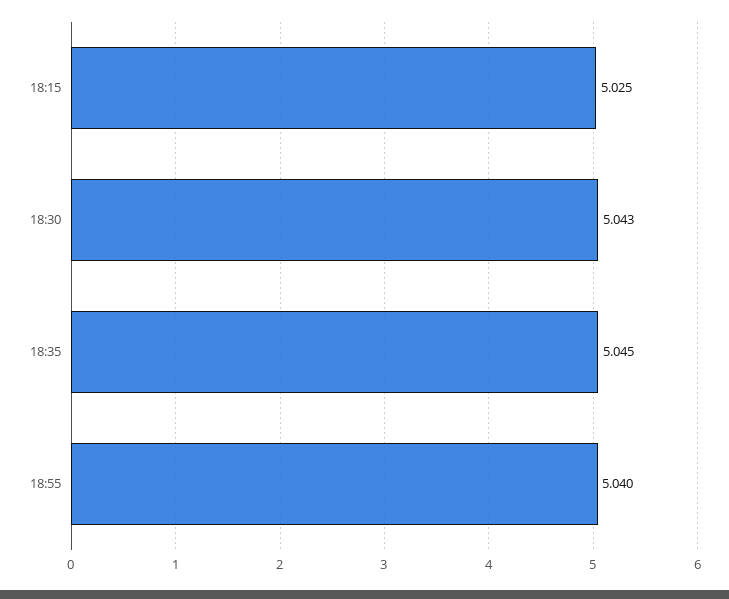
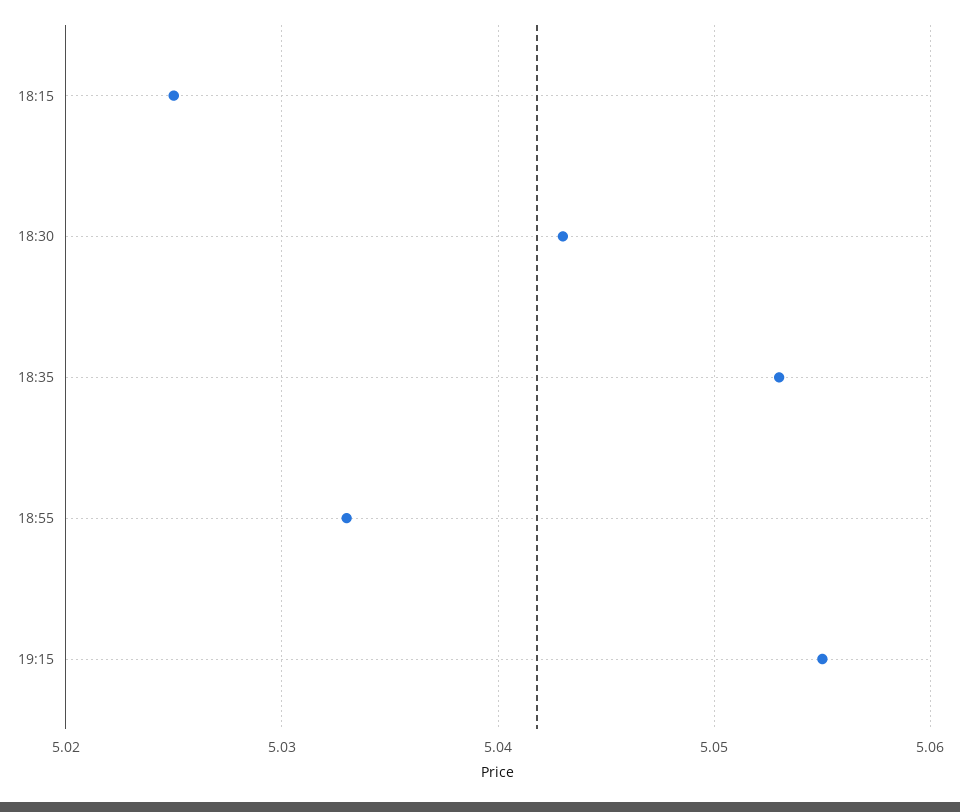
18:35: 5.045 -> 5.053
18:55: 5.04 -> 5.033
19:15: none -> 5.055

